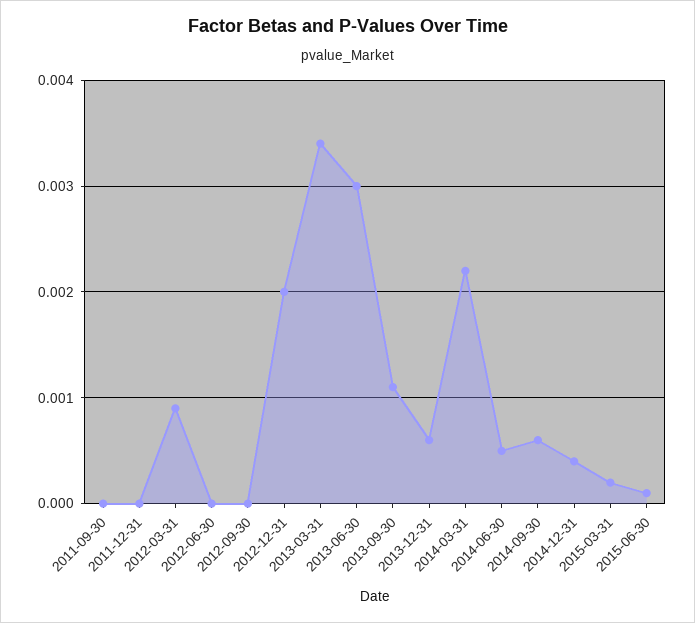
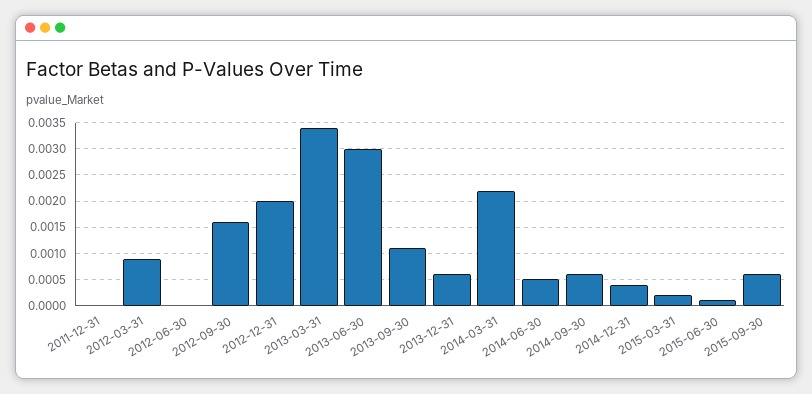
2011-09-30: 0 -> none
2012-09-30: 0 -> 0.0015
2015-09-30: none -> 0.0005

